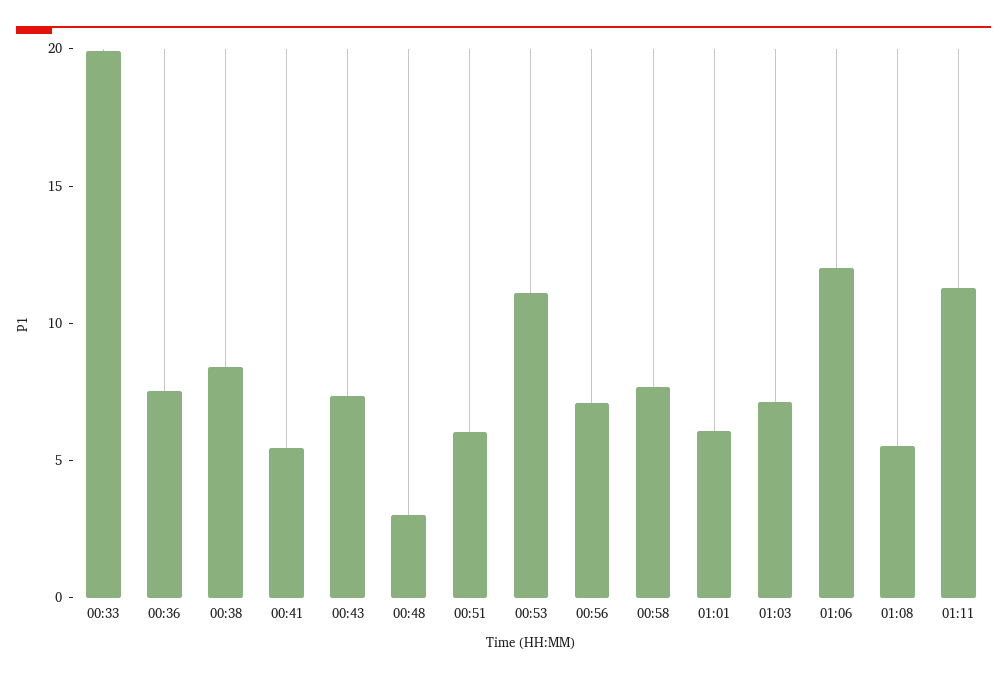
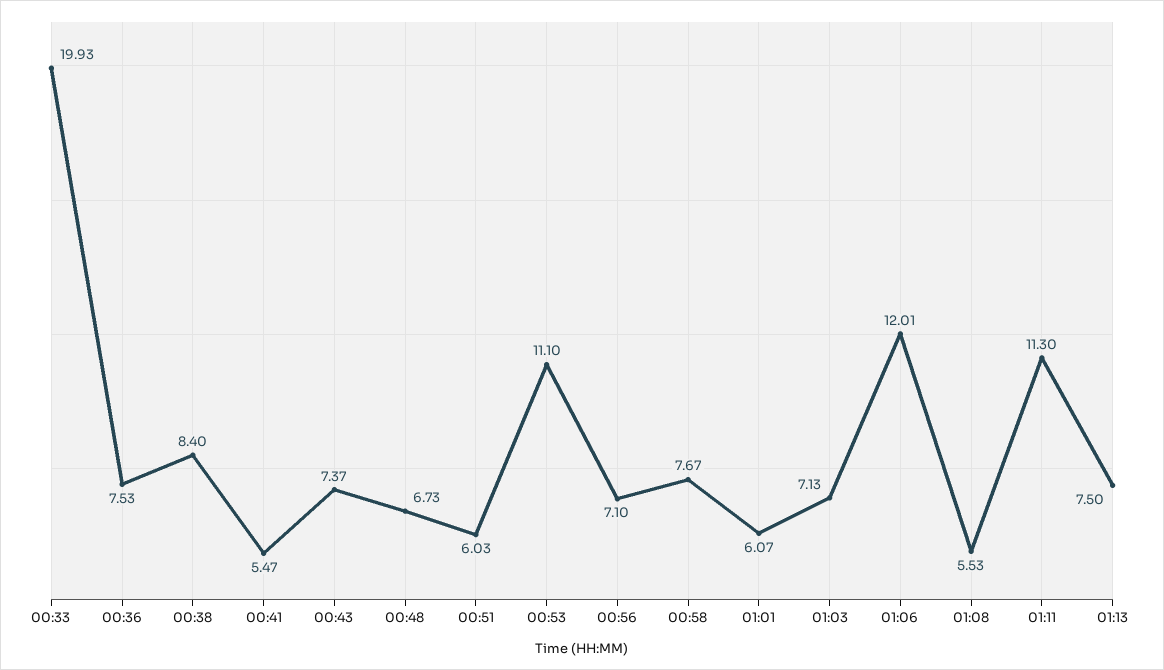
00:48: 3 -> 6.73
01:13: none -> 7.5

